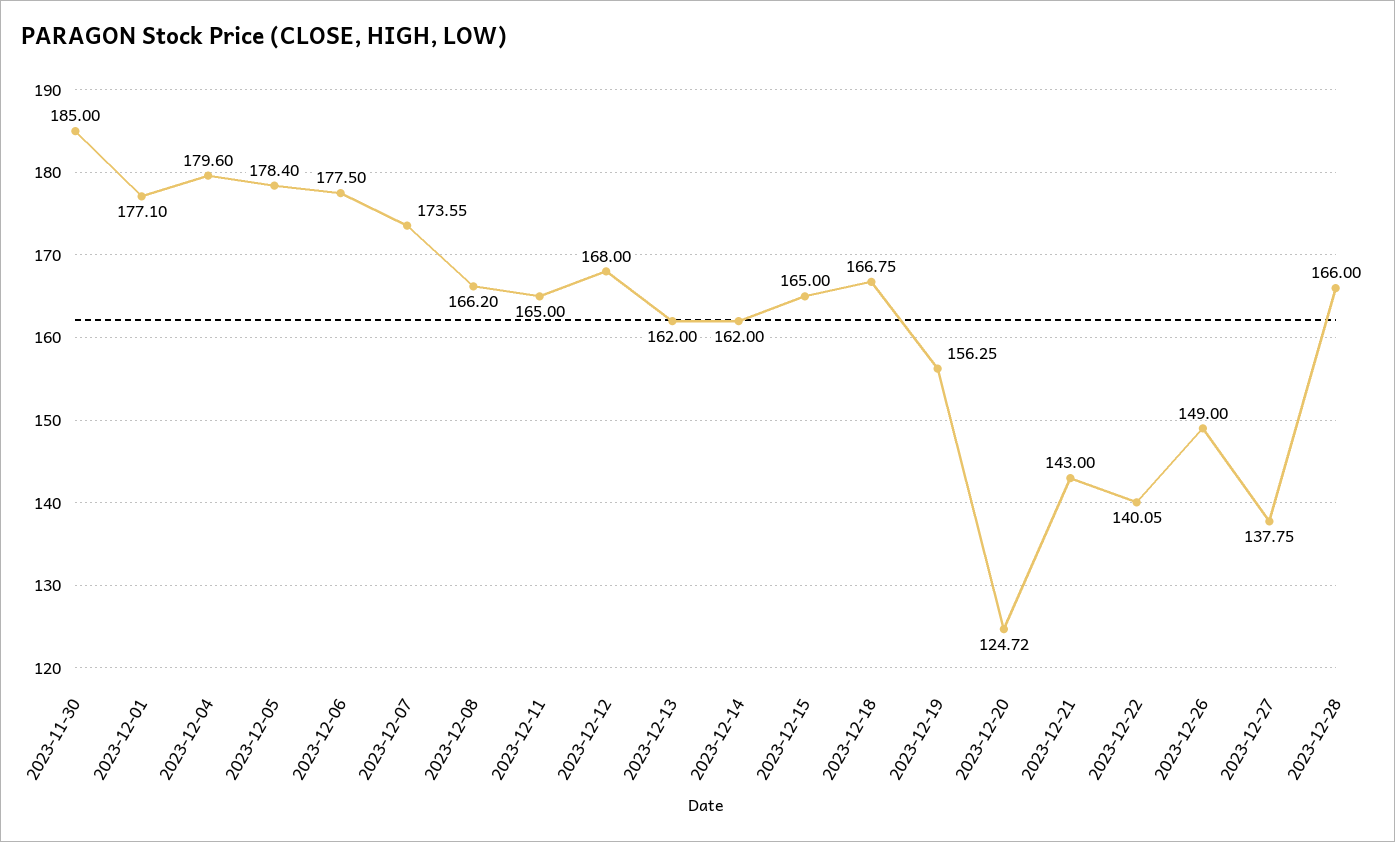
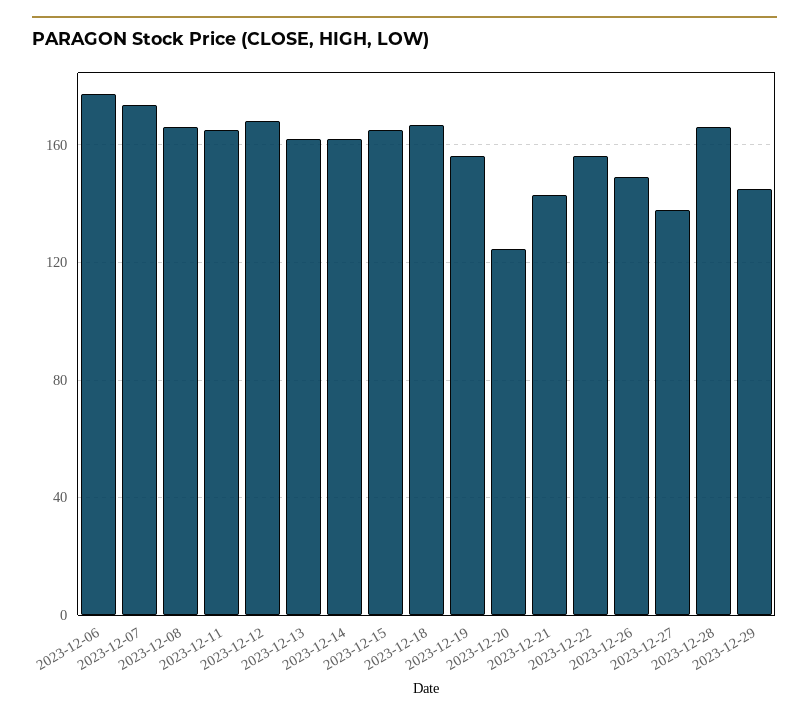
2023-11-30: 185 -> none
2023-12-01: 177.1 -> none
2023-12-04: 179.6 -> none
2023-12-05: 178.4 -> none
2023-12-22: 140.05 -> 155
2023-12-29: none -> 145

